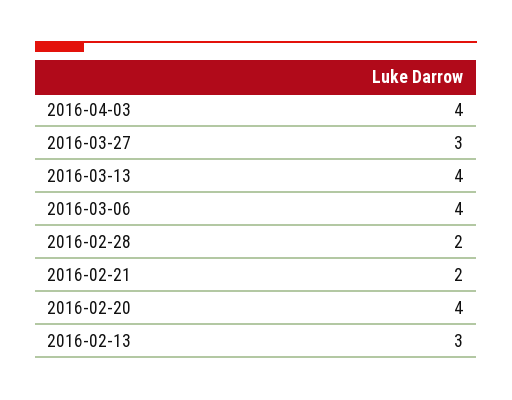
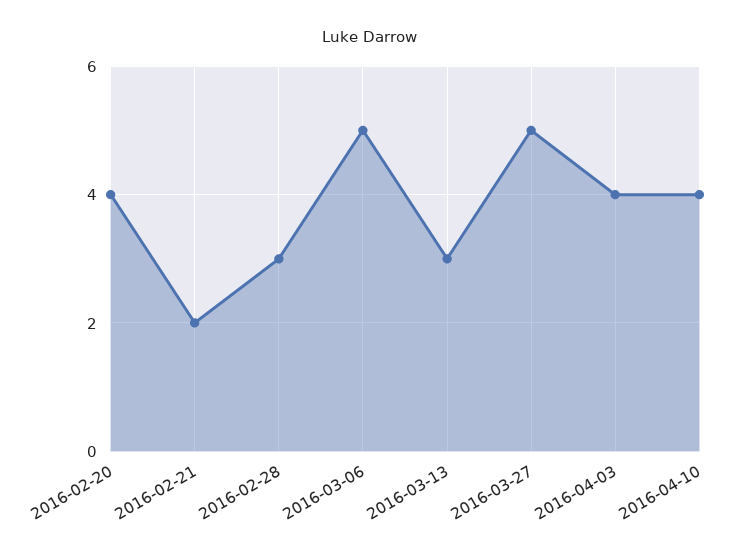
2016-03-27: 3 -> 5
2016-03-13: 4 -> 3
2016-03-06: 4 -> 5
2016-02-28: 2 -> 3
2016-02-13: 3 -> none
2016-04-10: none -> 4

